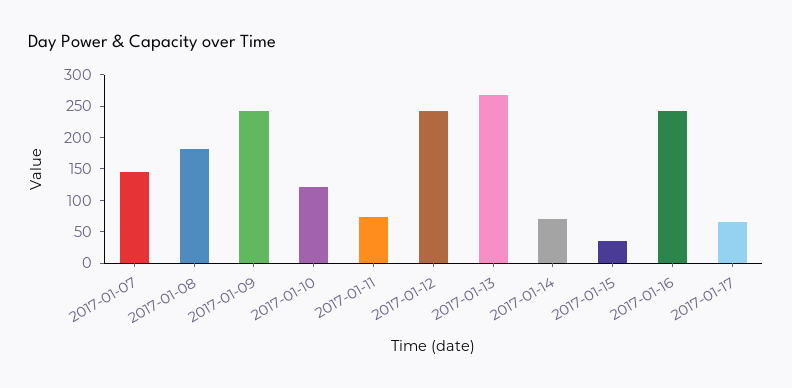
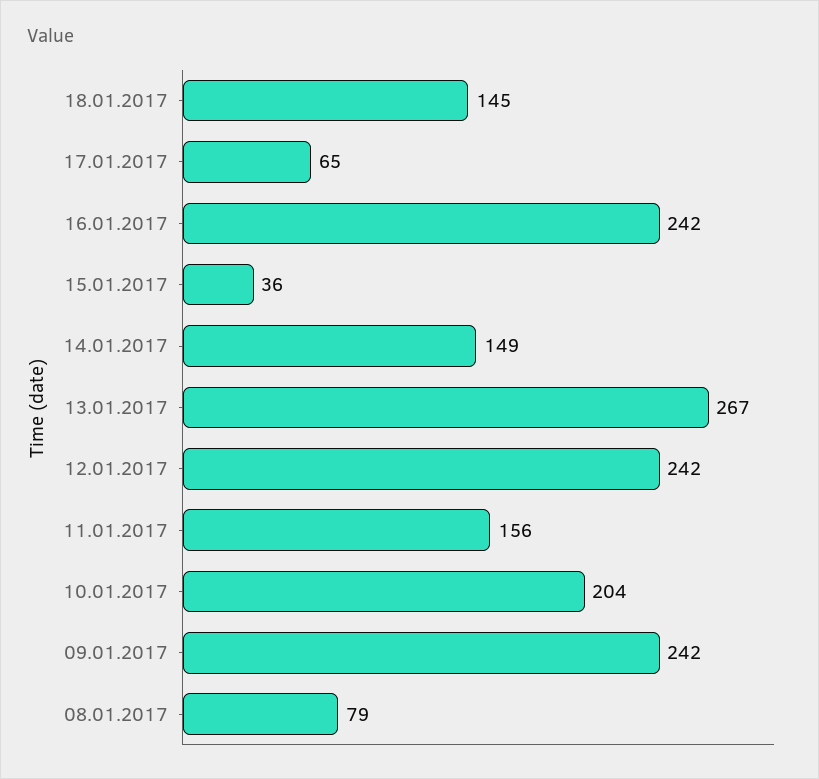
2017-01-07: 150 -> none
2017-01-08: 175 -> 79
2017-01-10: 125 -> 204
2017-01-11: 75 -> 156
2017-01-14: 75 -> 149
18.01.2017: none -> 145

